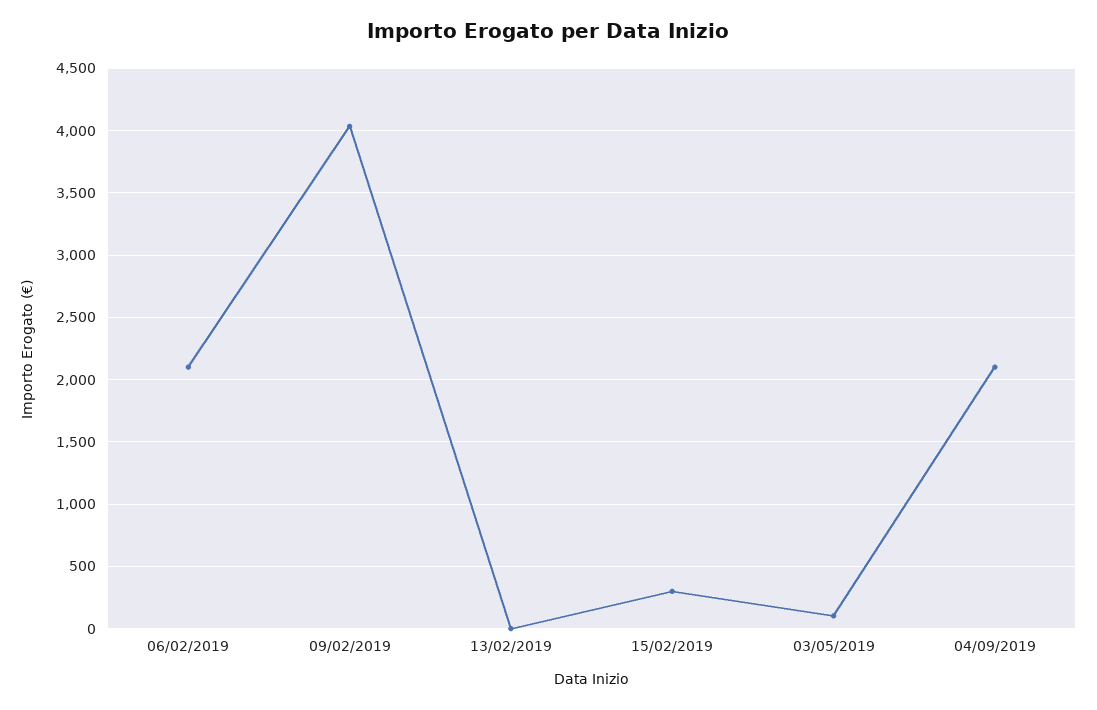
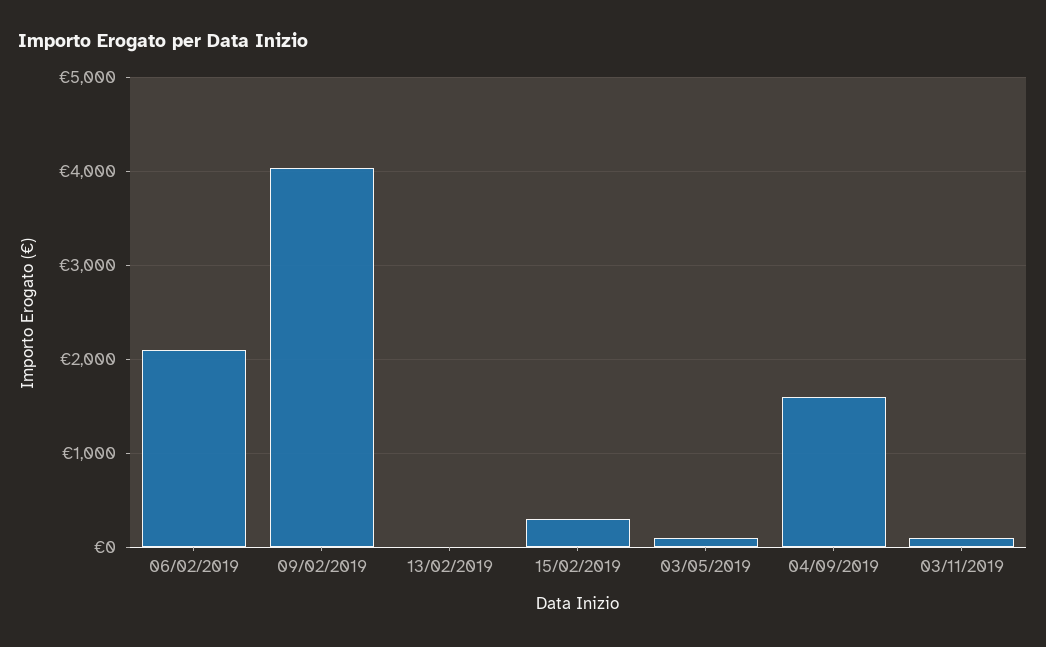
04/09/2019: 2100 -> 1600
03/11/2019: none -> 100

